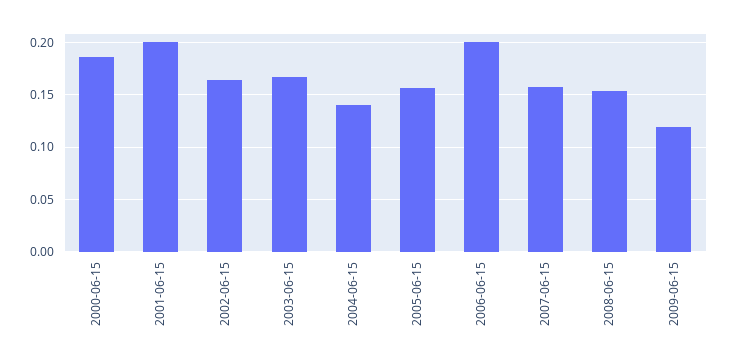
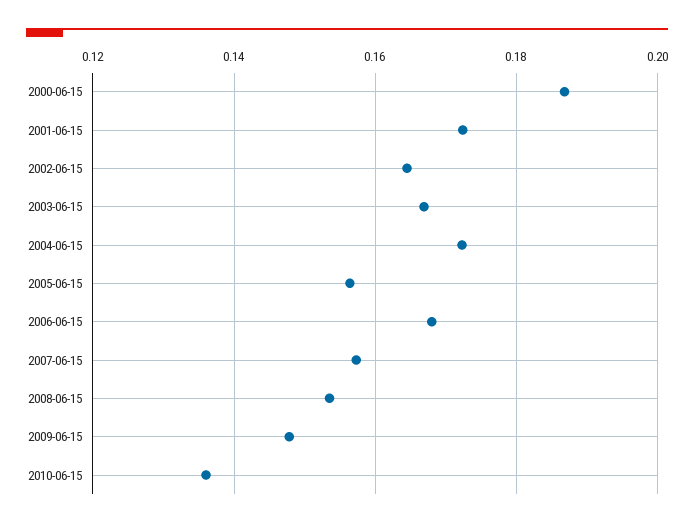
2001-06-15: 0.2 -> 0.172
2004-06-15: 0.14 -> 0.172
2006-06-15: 0.2 -> 0.168
2009-06-15: 0.12 -> 0.148
2010-06-15: none -> 0.136

